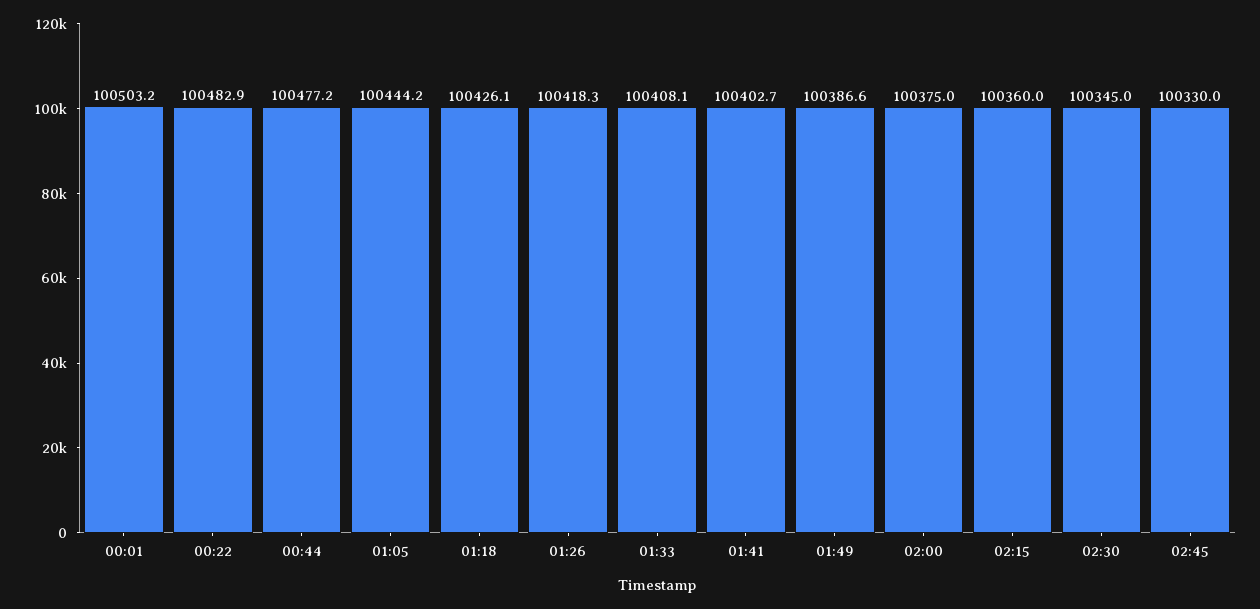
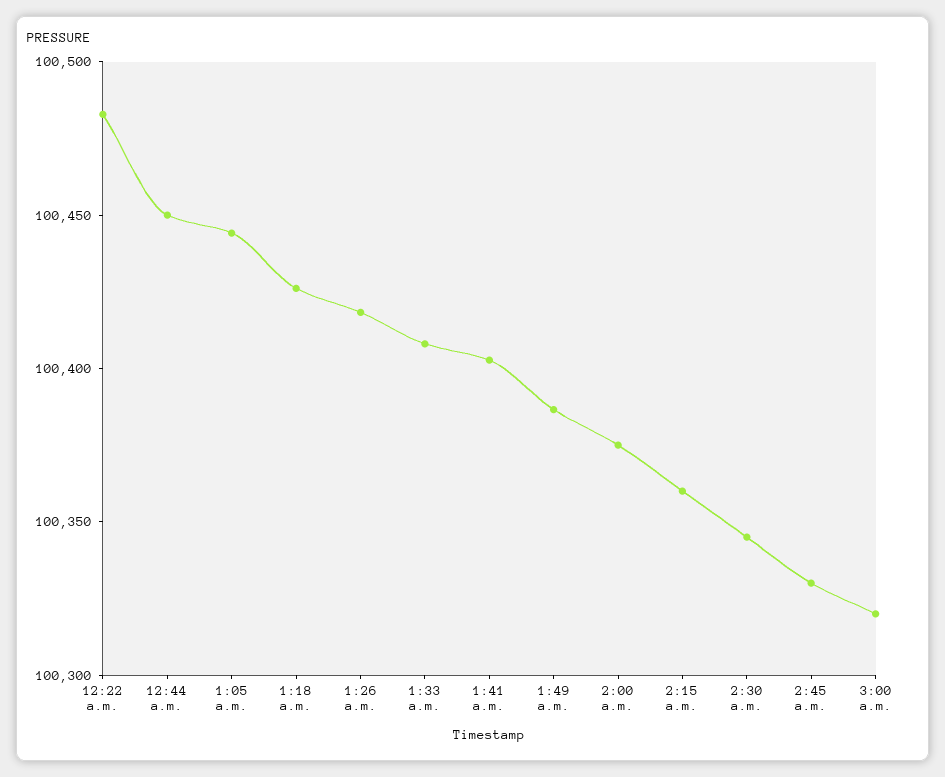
00:01: 100503.2 -> none
00:44: 100477.2 -> 100450
3:00 a.m.: none -> 100320

